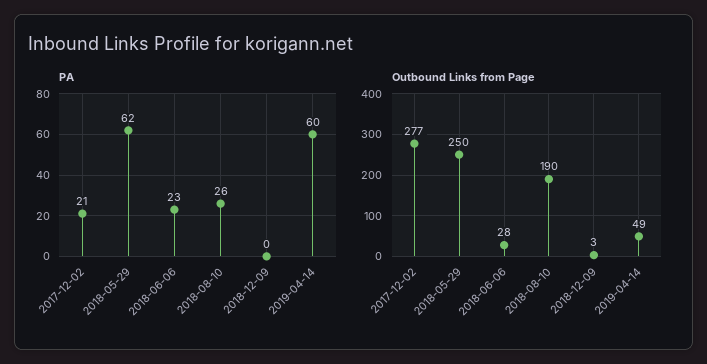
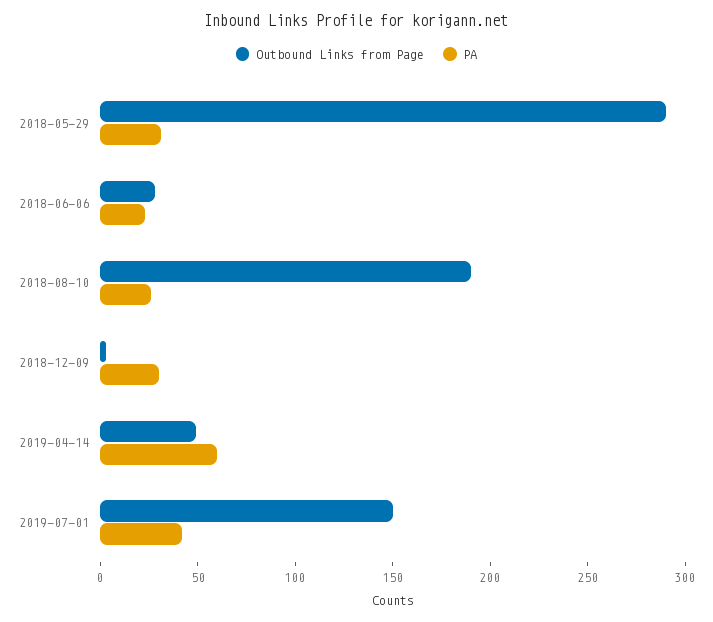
PA, 2017-12-02: 21 -> none
PA, 2018-05-29: 62 -> 30
PA, 2018-12-09: 0 -> 30
Outbound Links from Page, 2017-12-02: 277 -> none
Outbound Links from Page, 2018-05-29: 250 -> 290
Outbound Links from Page, 2019-07-01: none -> 150
PA, 2019-07-01: none -> 40

